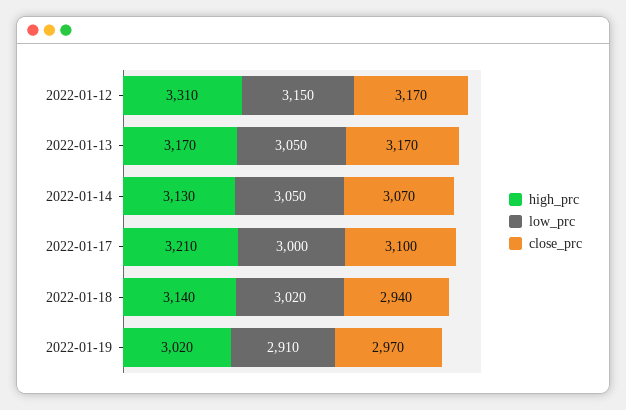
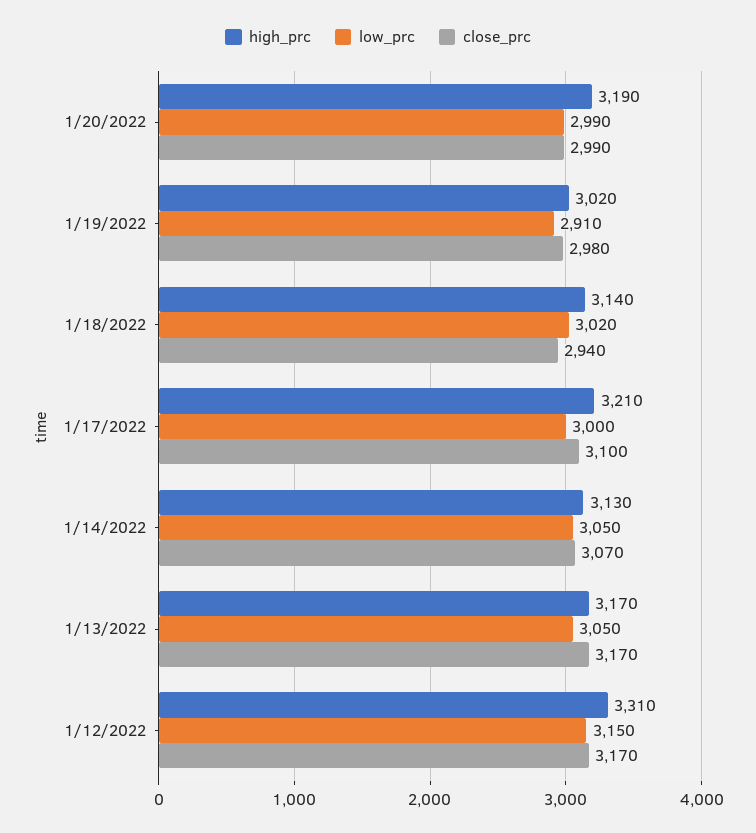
close_prc, 2022-01-19: 2970 -> 2980
high_prc, 1/20/2022: none -> 3190
low_prc, 1/20/2022: none -> 2990
close_prc, 1/20/2022: none -> 2990

